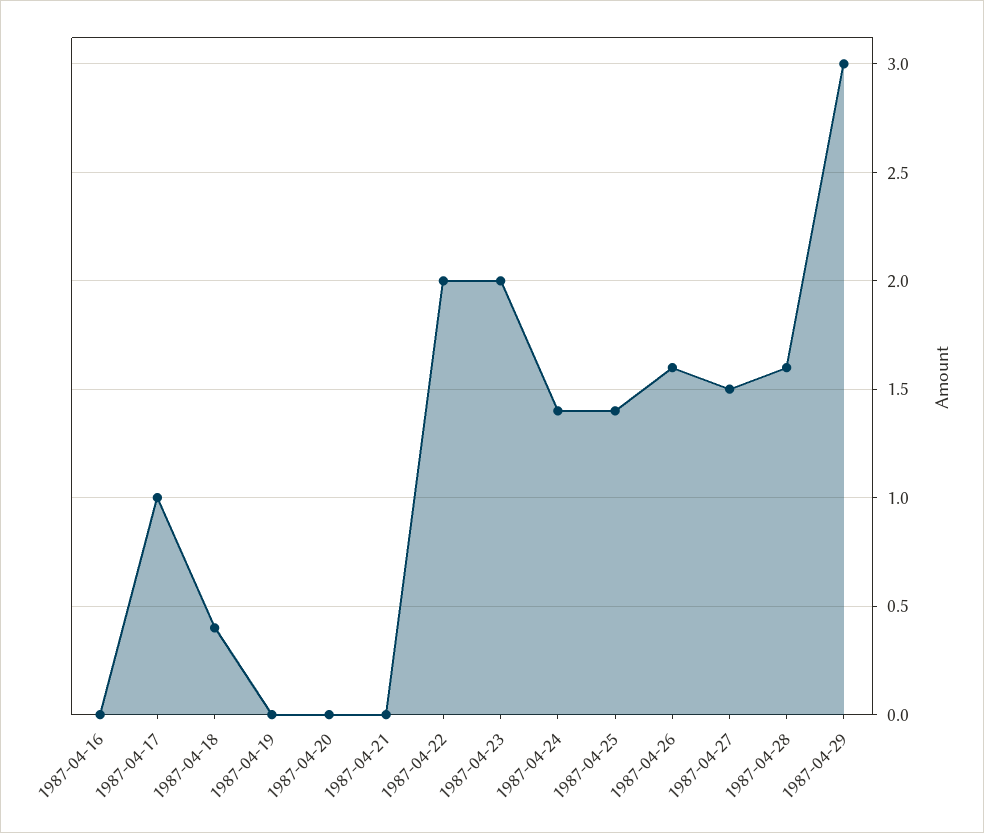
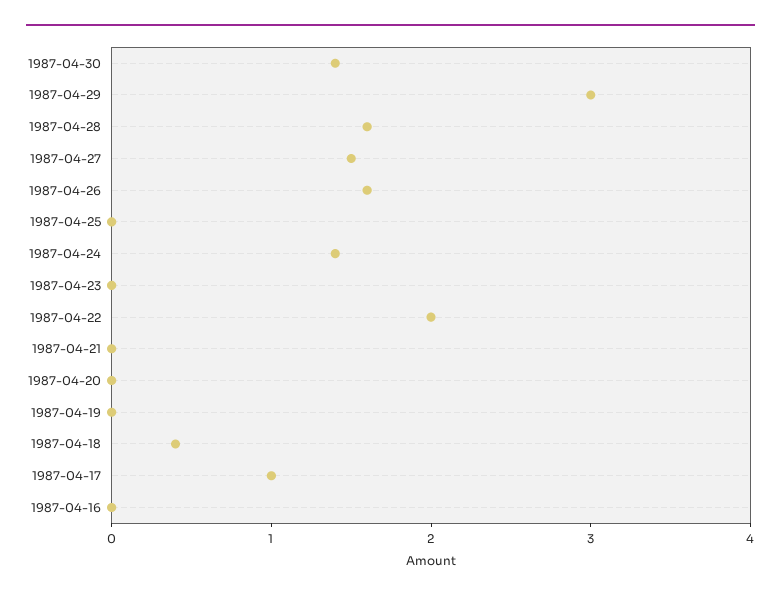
1987-04-23: 2 -> 0
1987-04-25: 1.4 -> 0
1987-04-30: none -> 1.4

